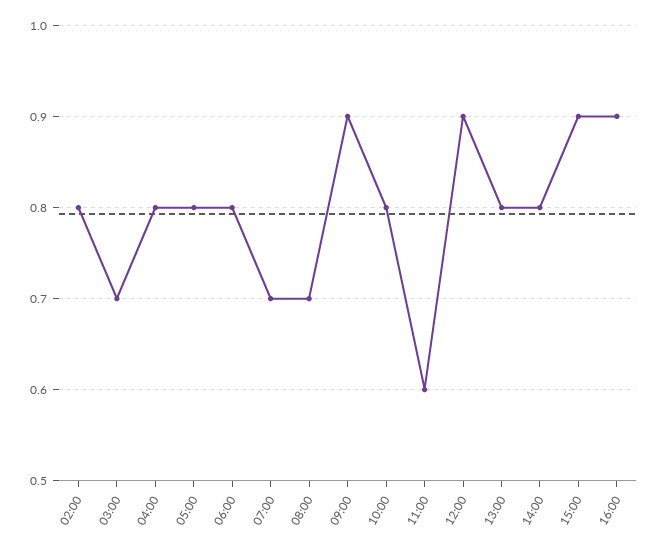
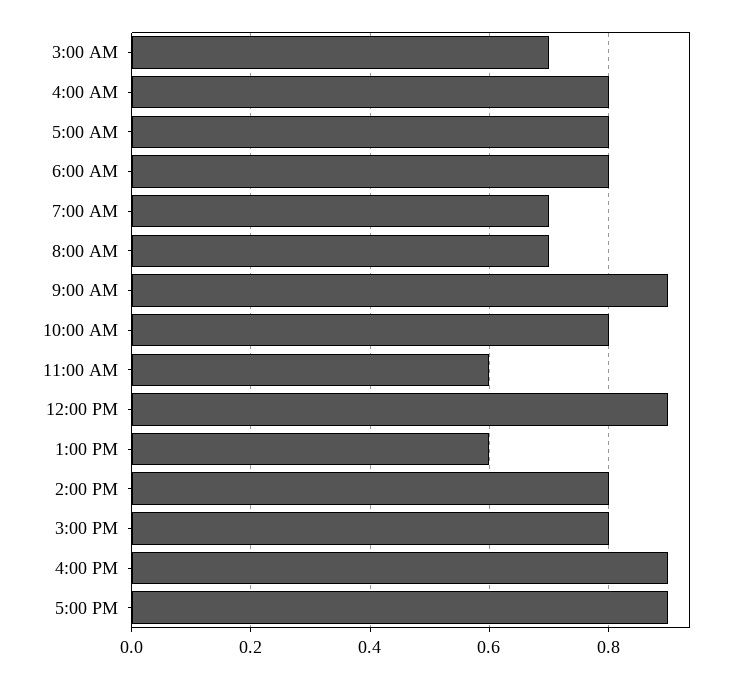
02:00: 0.8 -> none
13:00: 0.8 -> 0.6
15:00: 0.9 -> 0.8
5:00 PM: none -> 0.9

